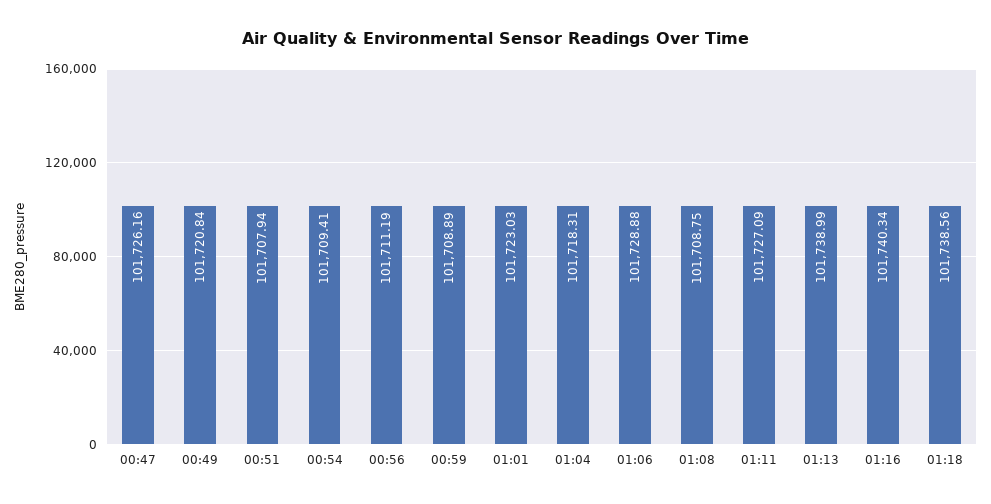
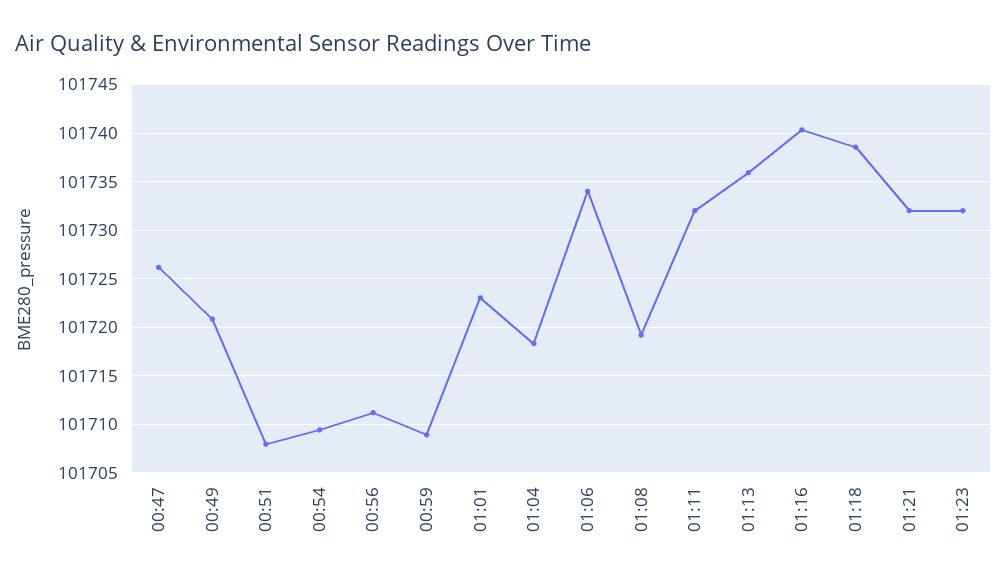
01:06: 101728.88 -> 101734
01:08: 101708.75 -> 101719
01:11: 101727.09 -> 101732
01:13: 101738.99 -> 101736
01:21: none -> 101732
01:23: none -> 101732

